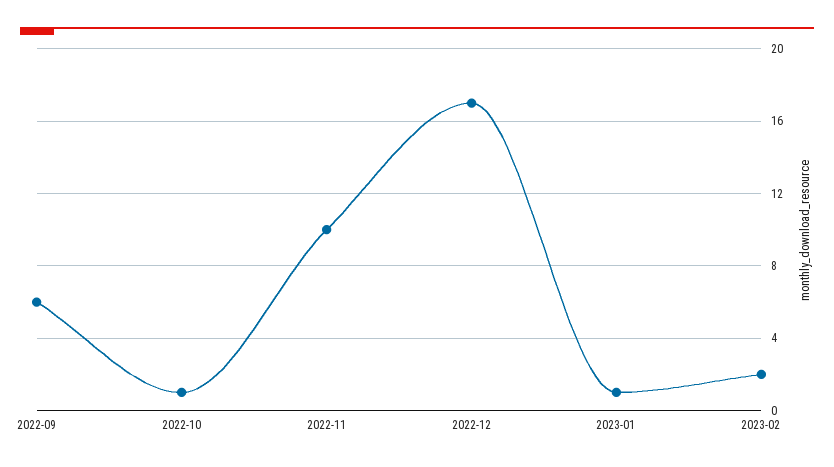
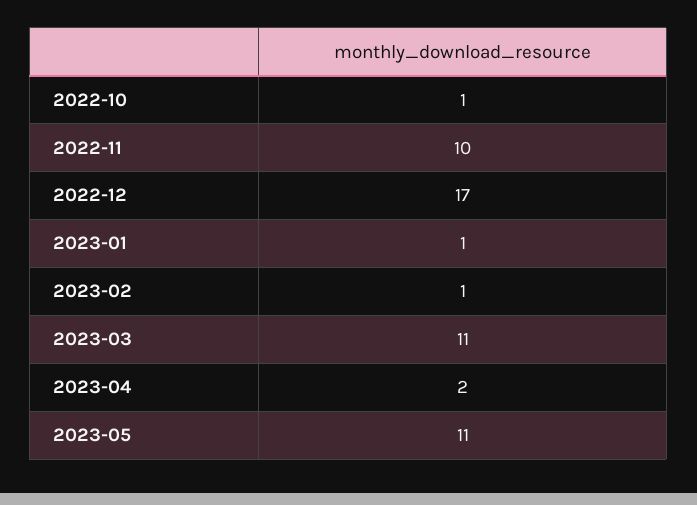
2022-09: 6 -> none
2023-02: 2 -> 1
2023-03: none -> 11
2023-04: none -> 2
2023-05: none -> 11

